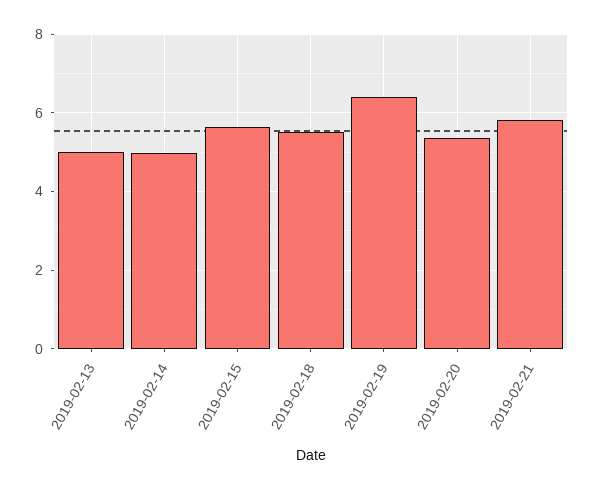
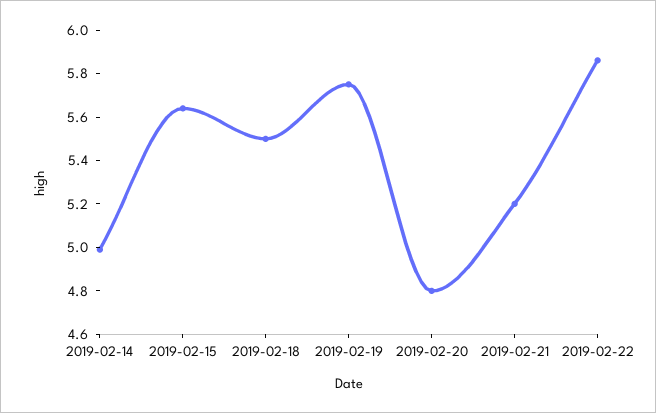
2019-02-13: 5 -> none
2019-02-19: 6.4 -> 5.75
2019-02-20: 5.4 -> 4.8
2019-02-21: 5.8 -> 5.2
2019-02-22: none -> 5.85

